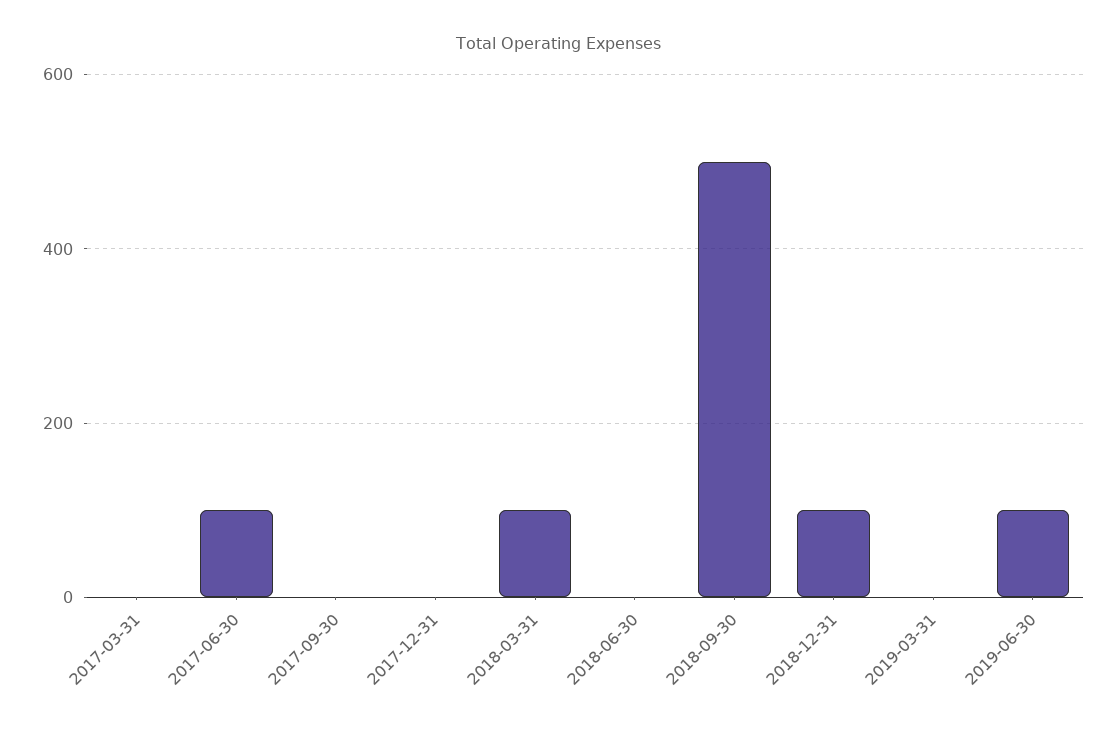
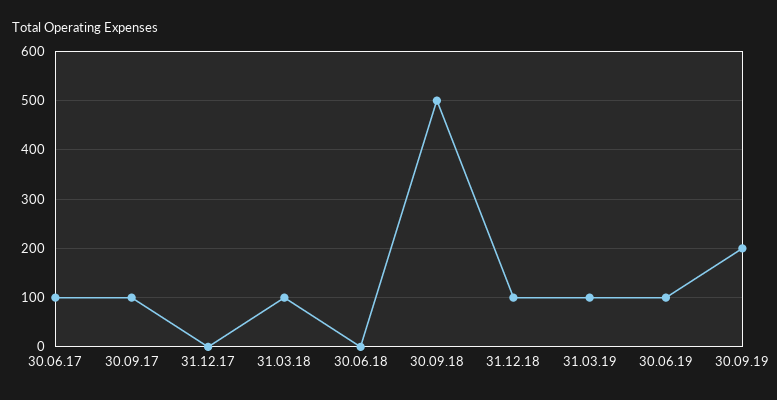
2017-03-31: 0 -> none
2017-09-30: 0 -> 100
2019-03-31: 0 -> 100
30.09.19: none -> 200

